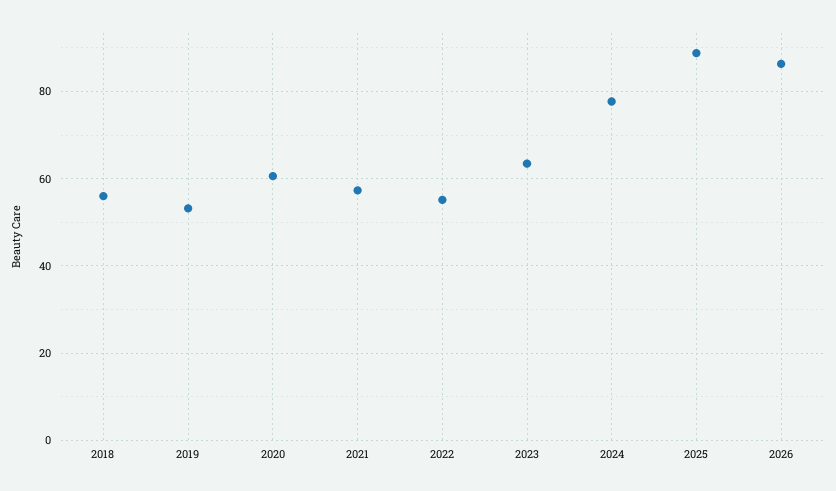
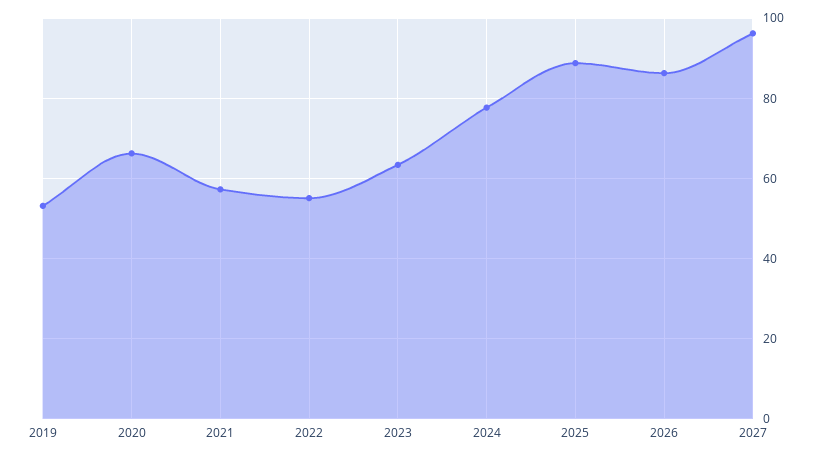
2018: 56 -> none
2020: 60 -> 66
2027: none -> 96

